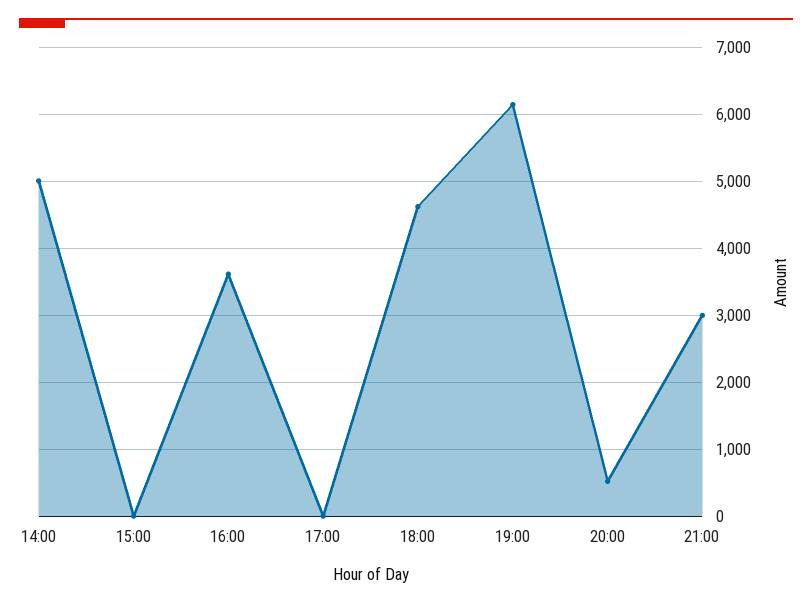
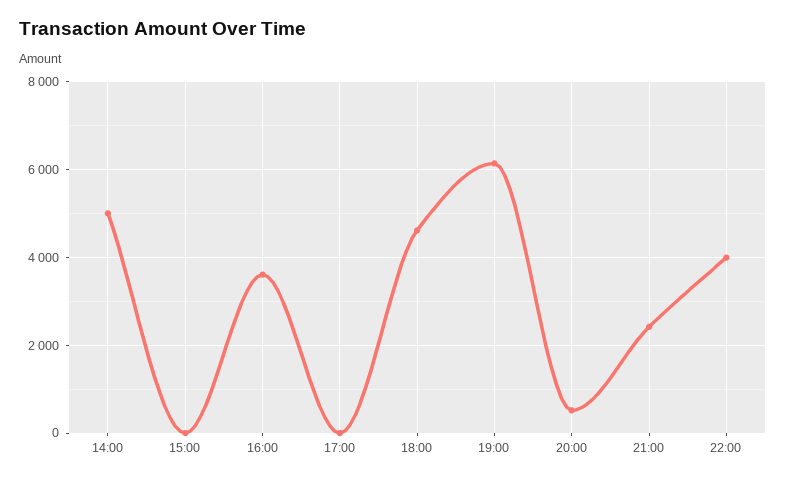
21:00: 3000 -> 2400
22:00: none -> 4000

